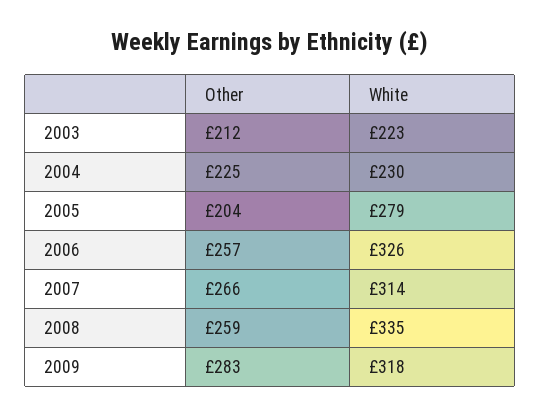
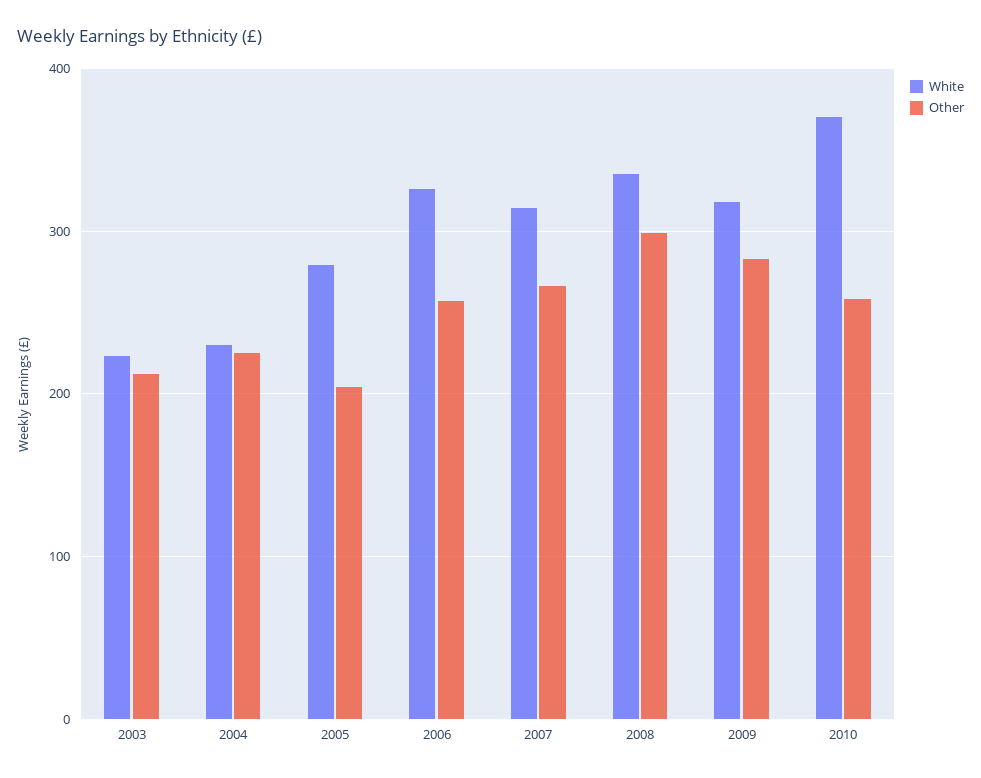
Other, 2008: 259 -> 300
White, 2010: none -> 370
Other, 2010: none -> 260

